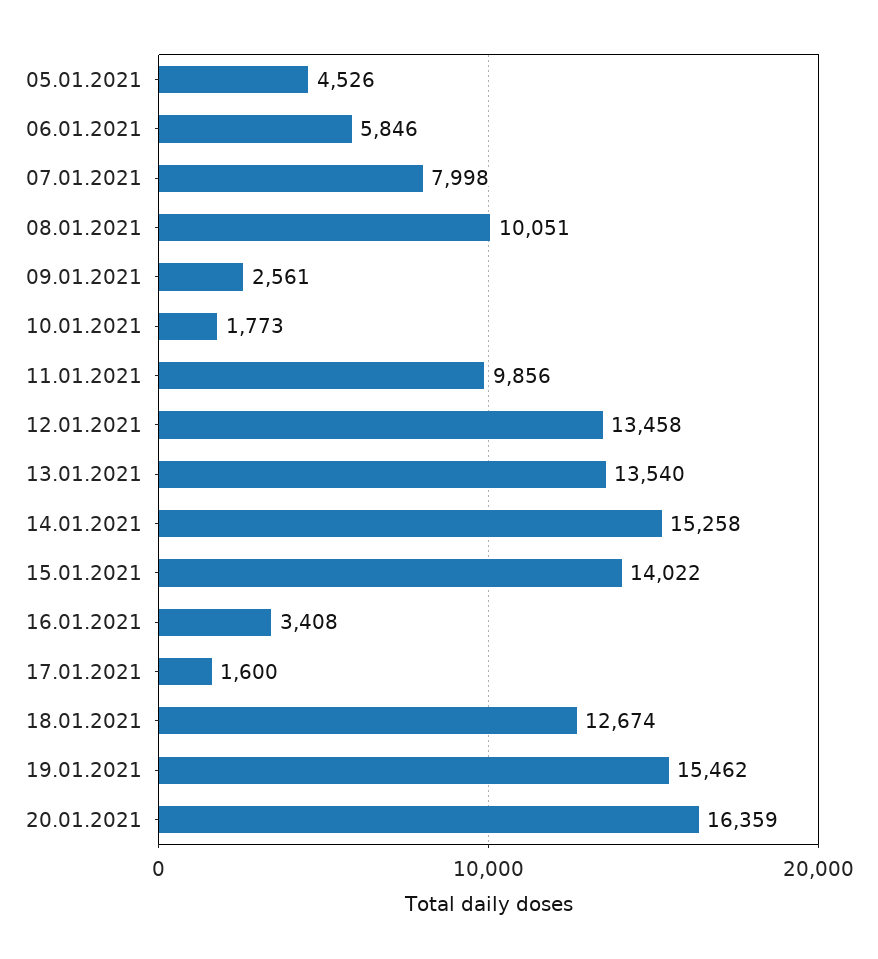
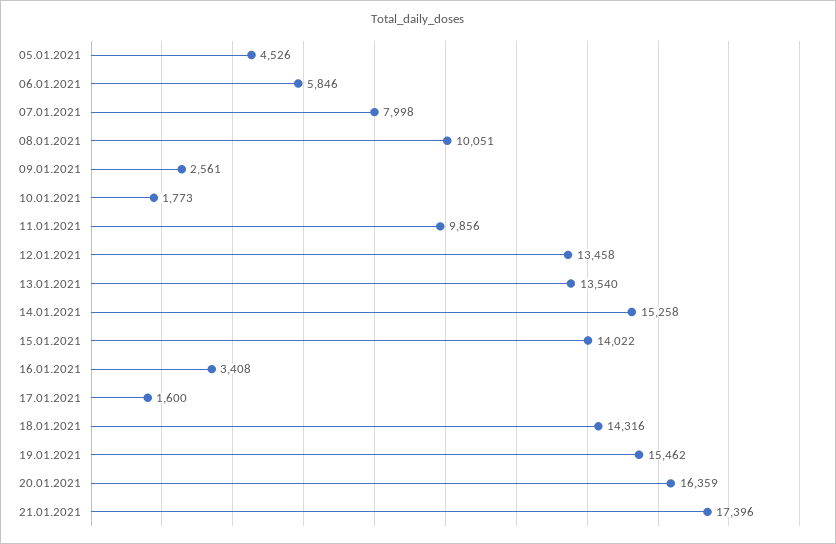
18.01.2021: 12674 -> 14316
21.01.2021: none -> 17396

